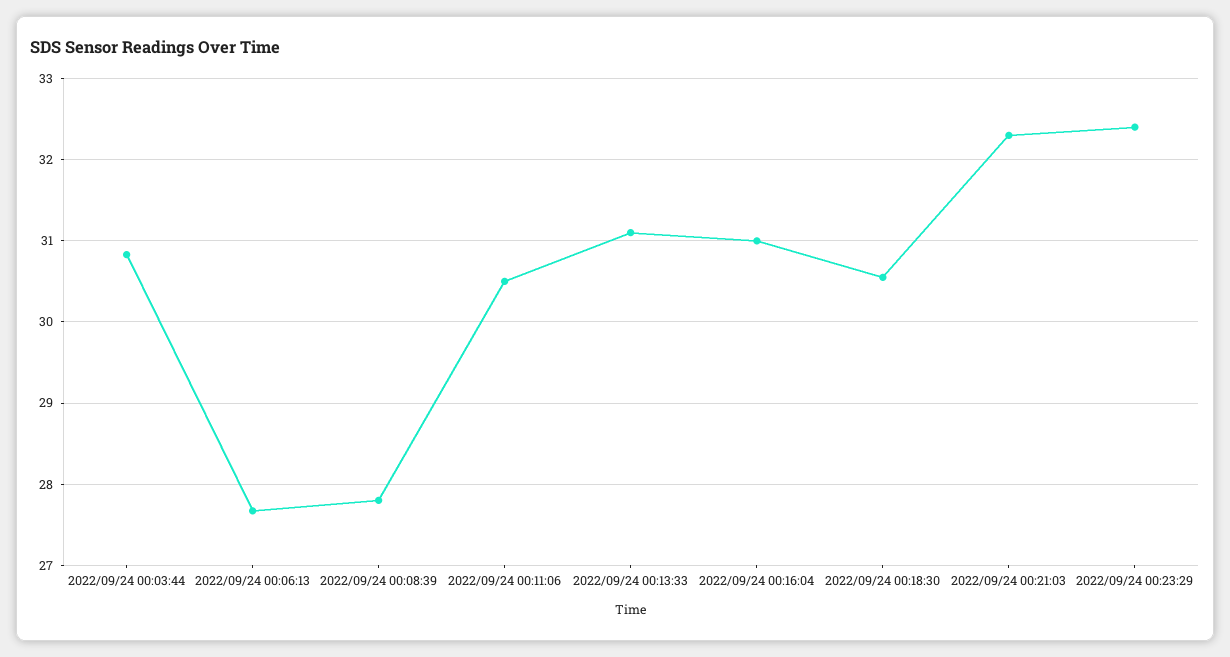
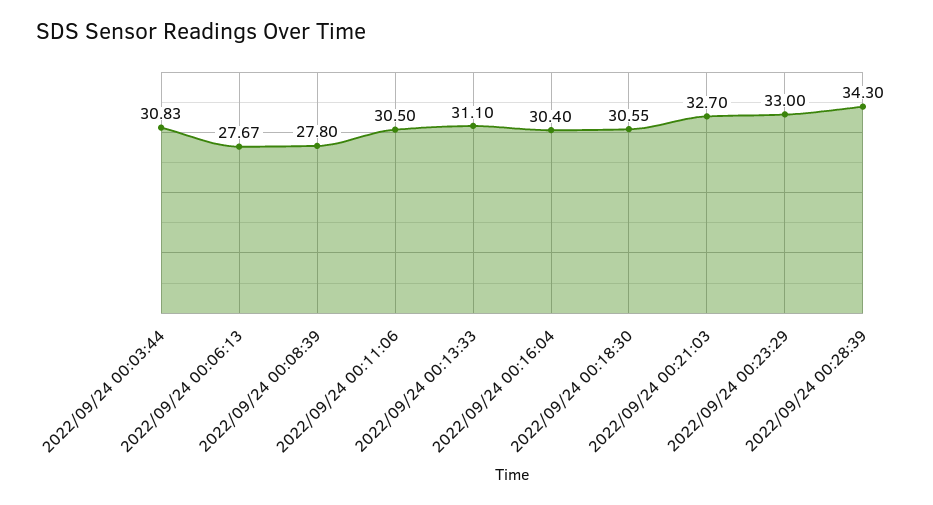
2022/09/24 00:16:04: 31 -> 30.4
2022/09/24 00:21:03: 32.3 -> 32.7
2022/09/24 00:23:29: 32.4 -> 33
2022/09/24 00:28:39: none -> 34.3

